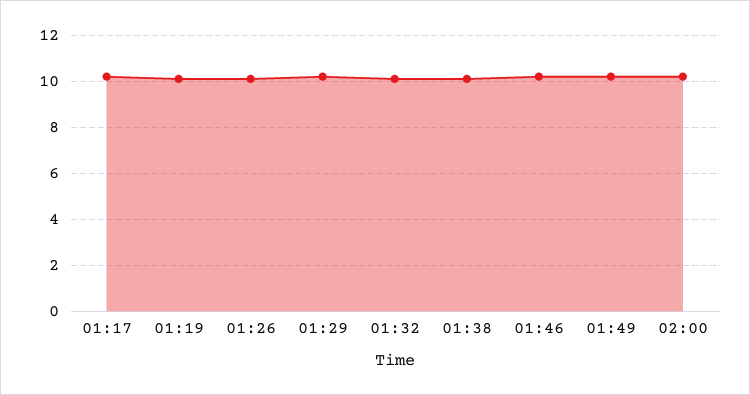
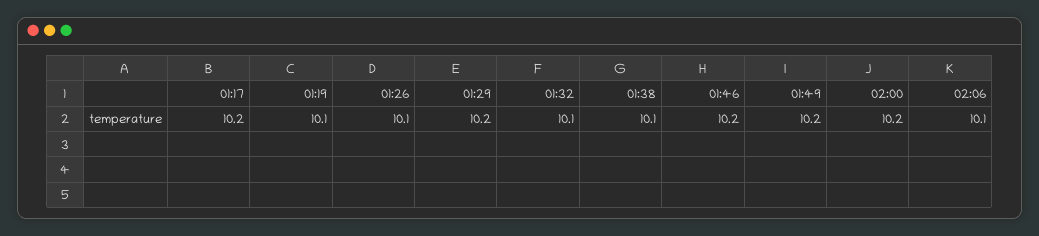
02:06: none -> 10.1

